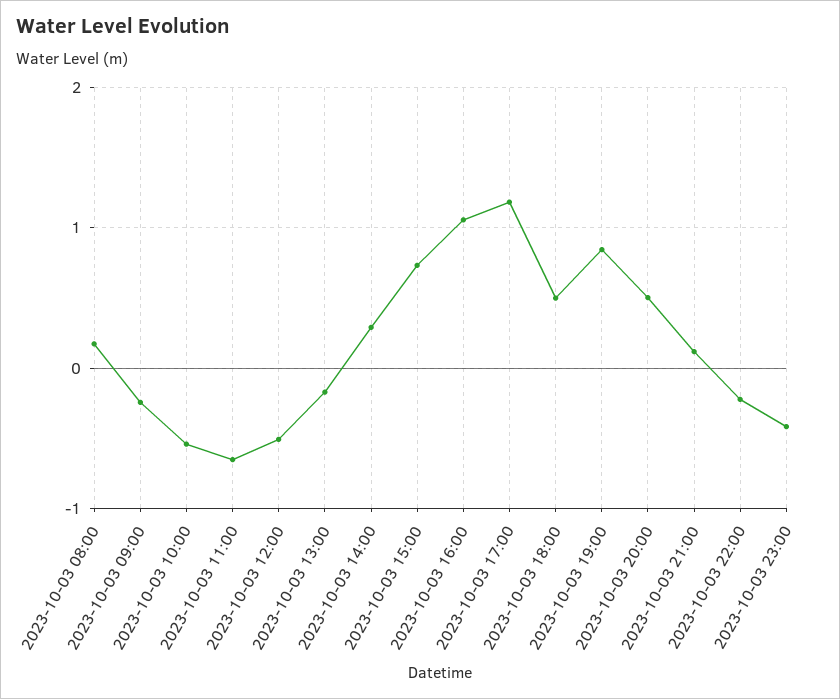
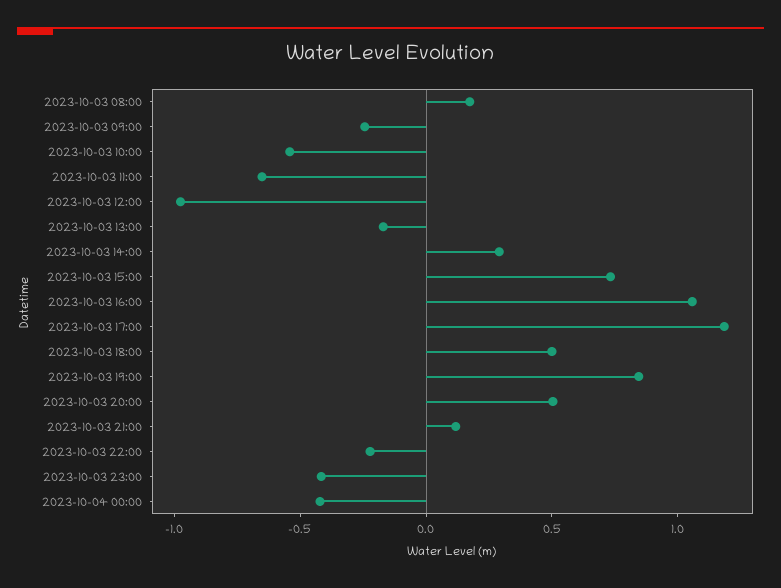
2023-10-03 12:00: -0.5 -> -1
2023-10-04 00:00: none -> -0.4

